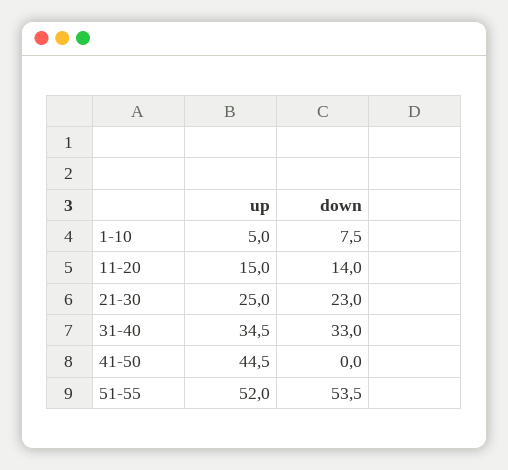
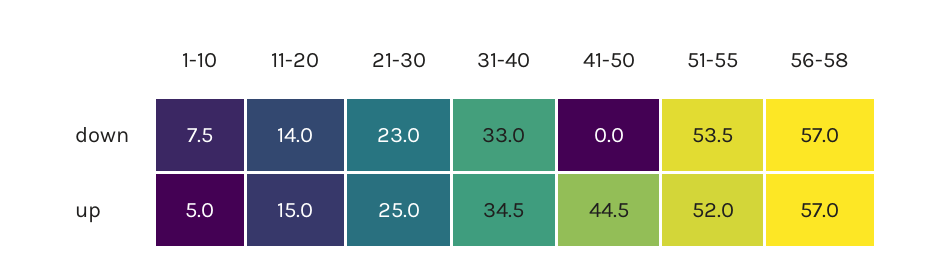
down, 56-58: none -> 57
up, 56-58: none -> 57

